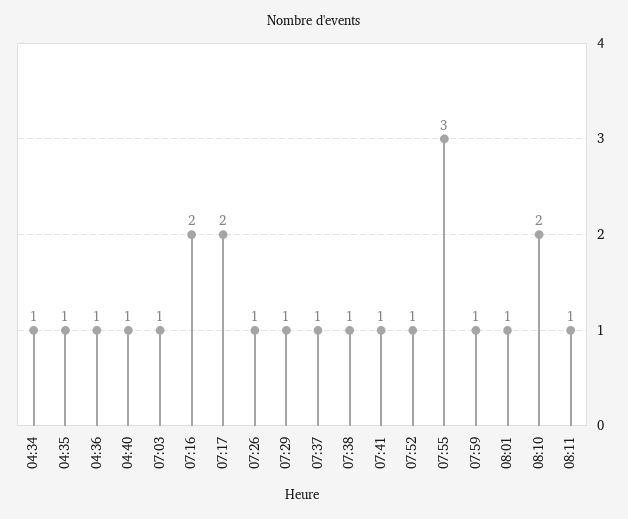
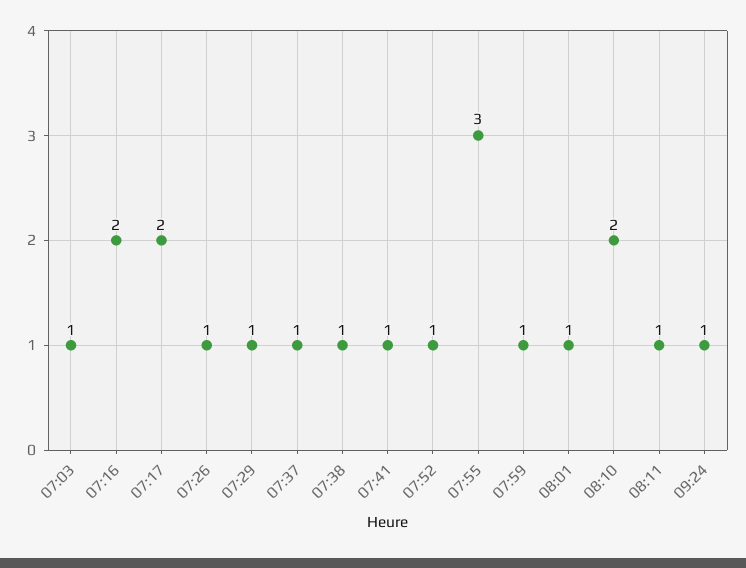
04:34: 1 -> none
04:35: 1 -> none
04:36: 1 -> none
04:40: 1 -> none
09:24: none -> 1

